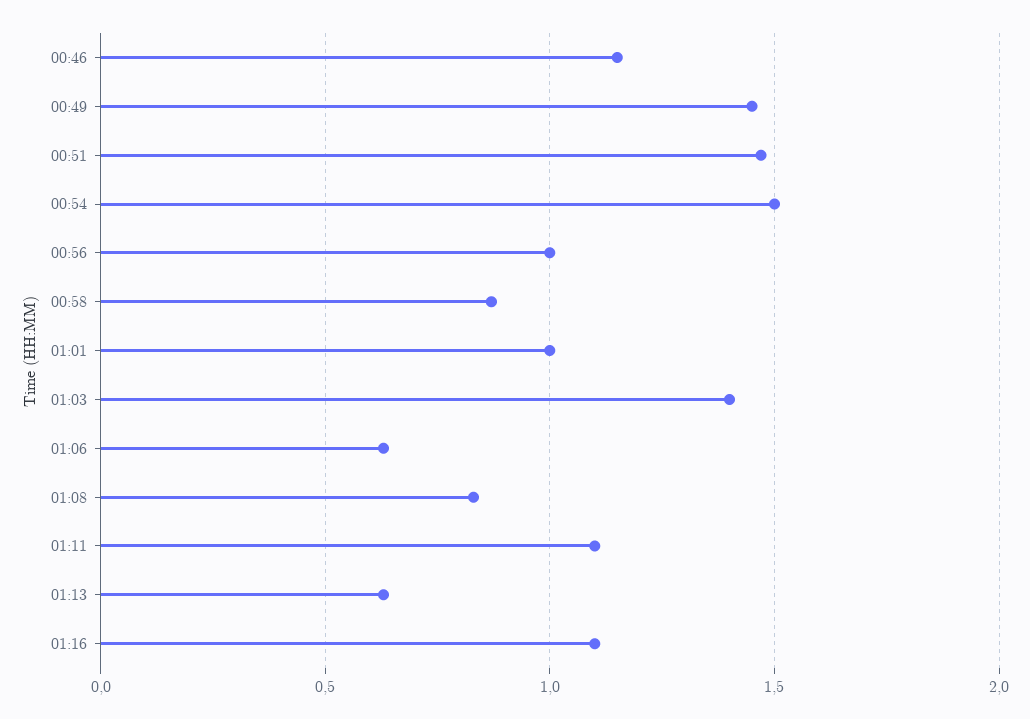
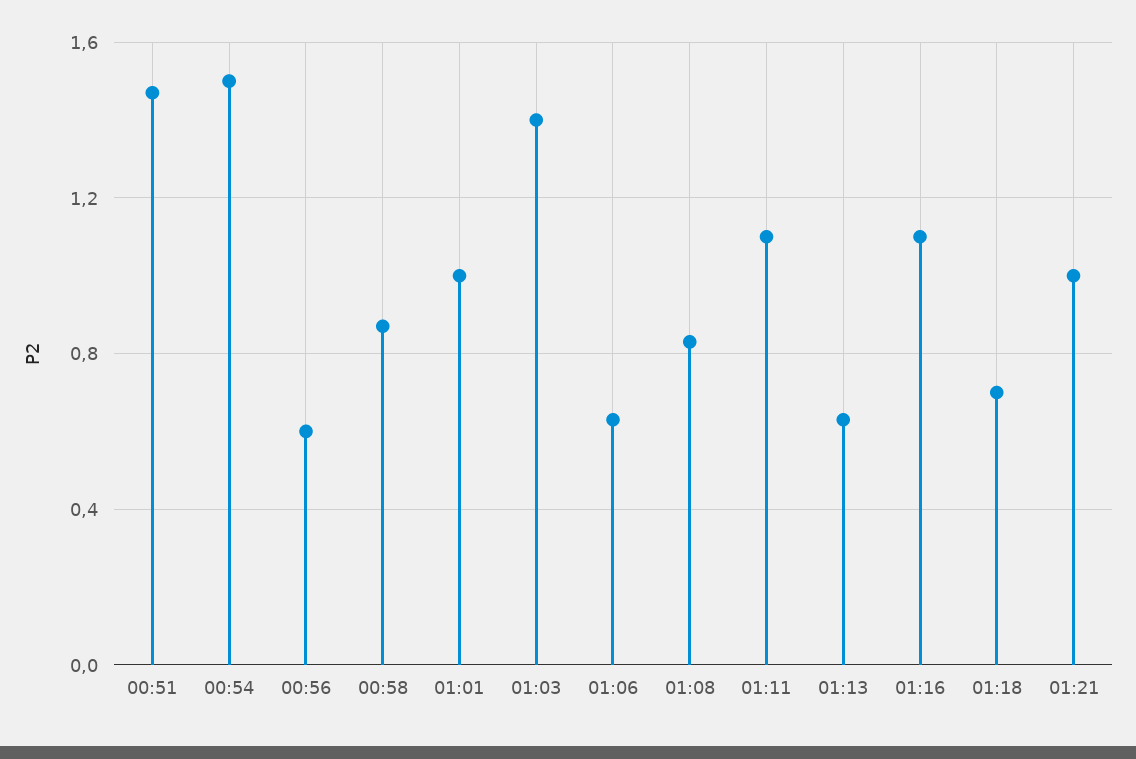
00:46: 1.15 -> none
00:49: 1.45 -> none
00:56: 1 -> 0.6
01:18: none -> 0.7
01:21: none -> 1

